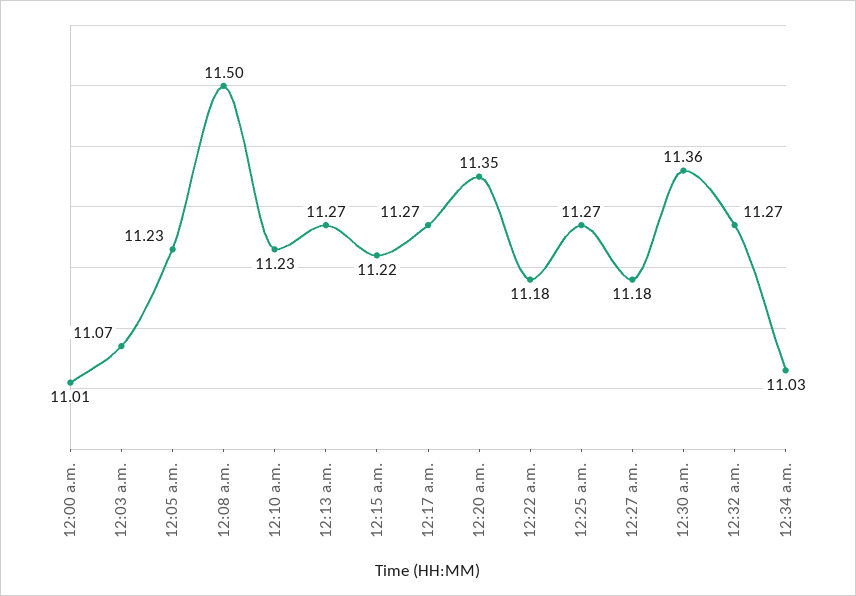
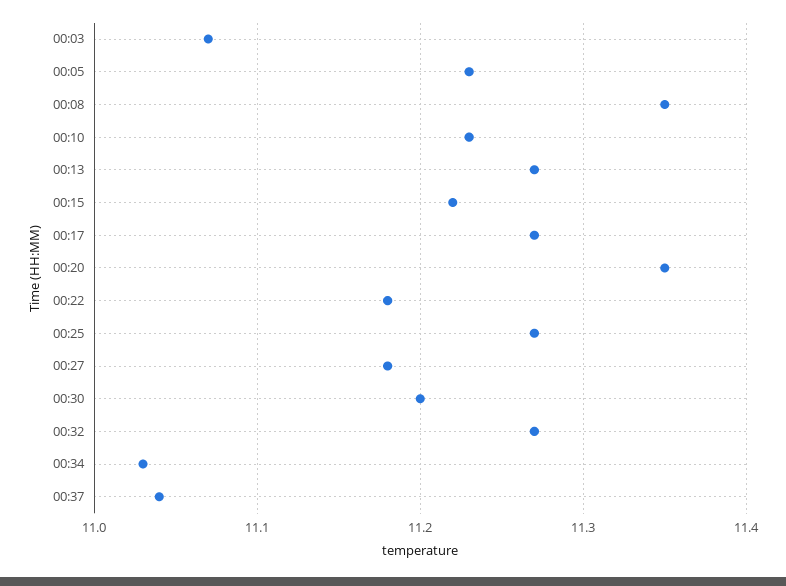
12:00 a.m.: 11.01 -> none
12:08 a.m.: 11.5 -> 11.35
12:30 a.m.: 11.36 -> 11.2
00:37: none -> 11.04

